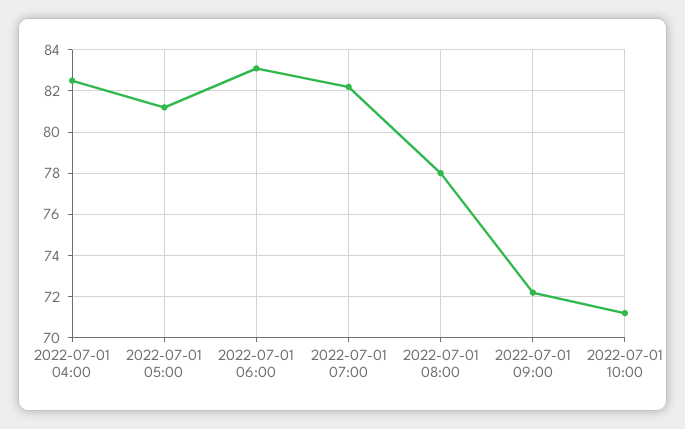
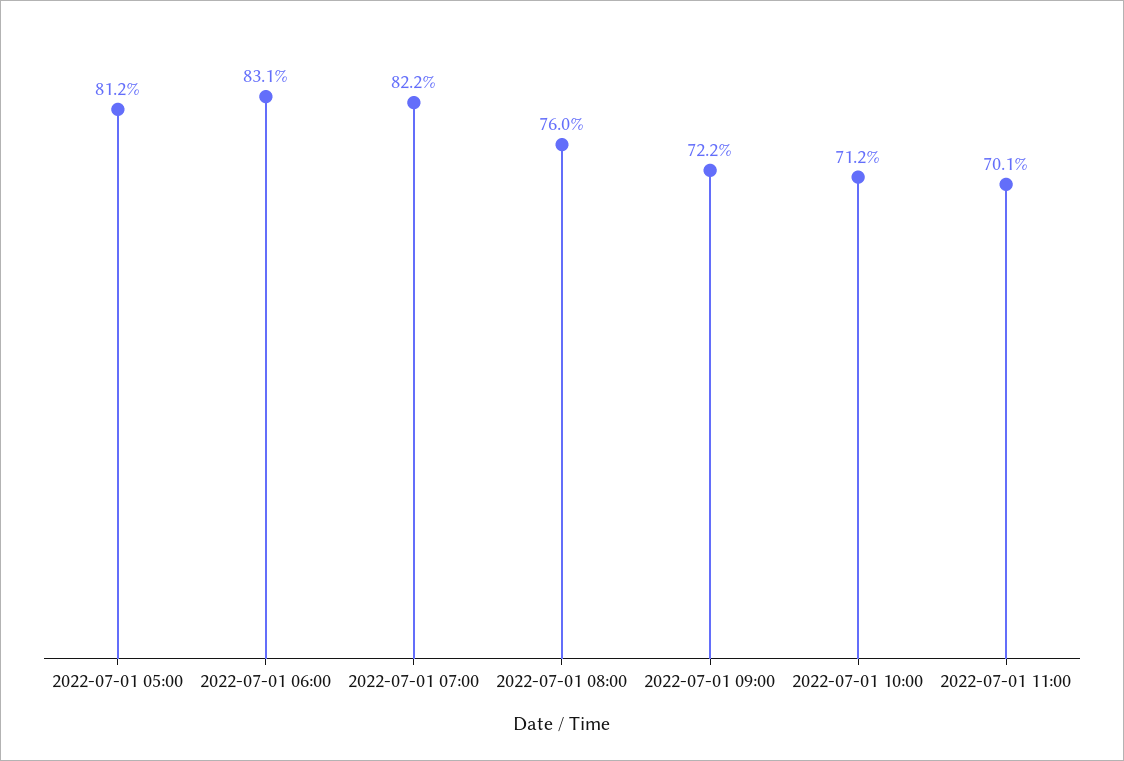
2022-07-01 04:00: 82.5 -> none
2022-07-01 08:00: 78 -> 76
2022-07-01 11:00: none -> 70.1

